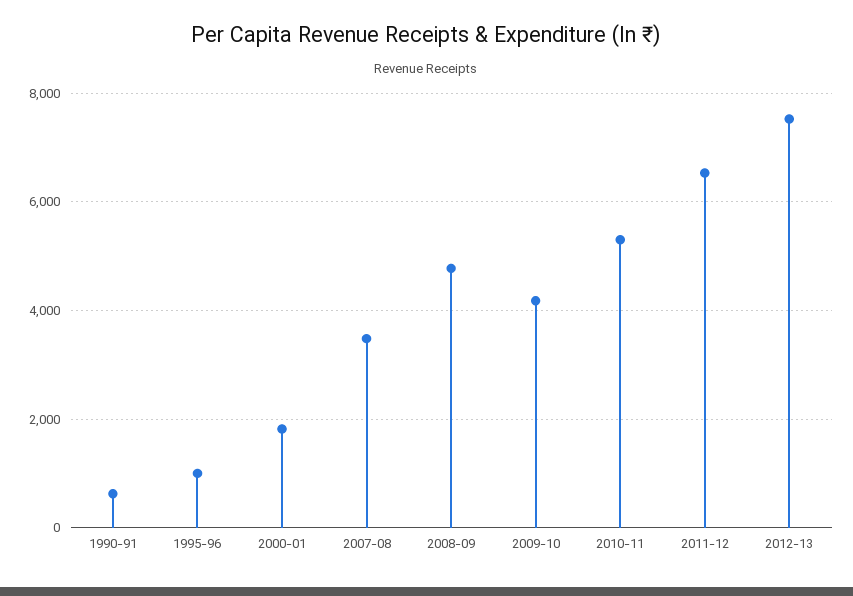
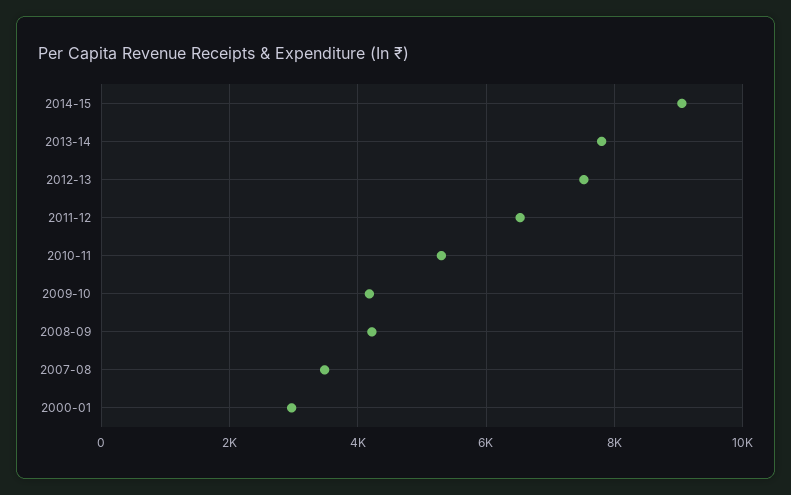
1990-91: 600 -> none
1995-96: 1000 -> none
2000-01: 1800 -> 3000
2008-09: 4800 -> 4200
2014-15: none -> 9000
2013-14: none -> 7800

